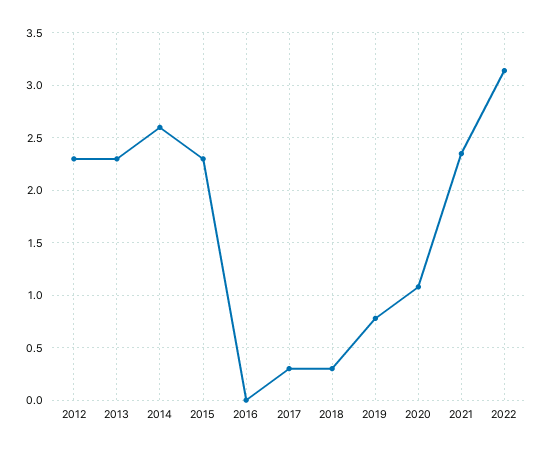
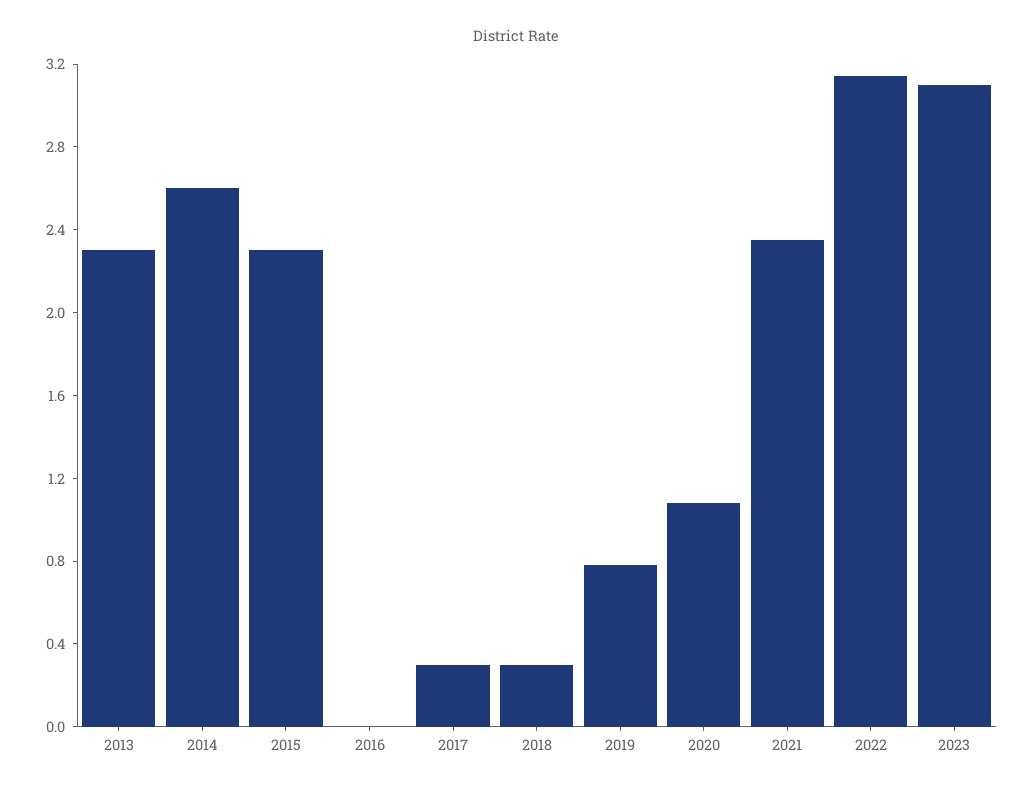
2012: 2.3 -> none
2023: none -> 3.1

